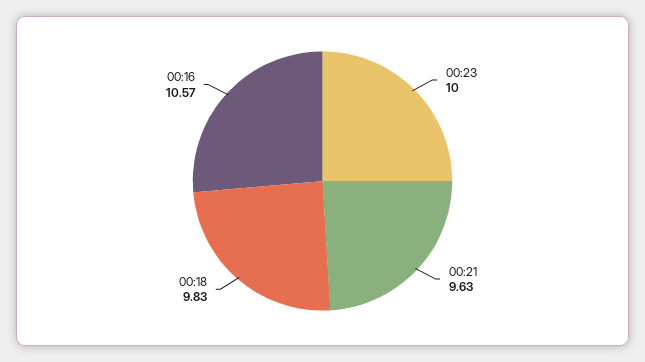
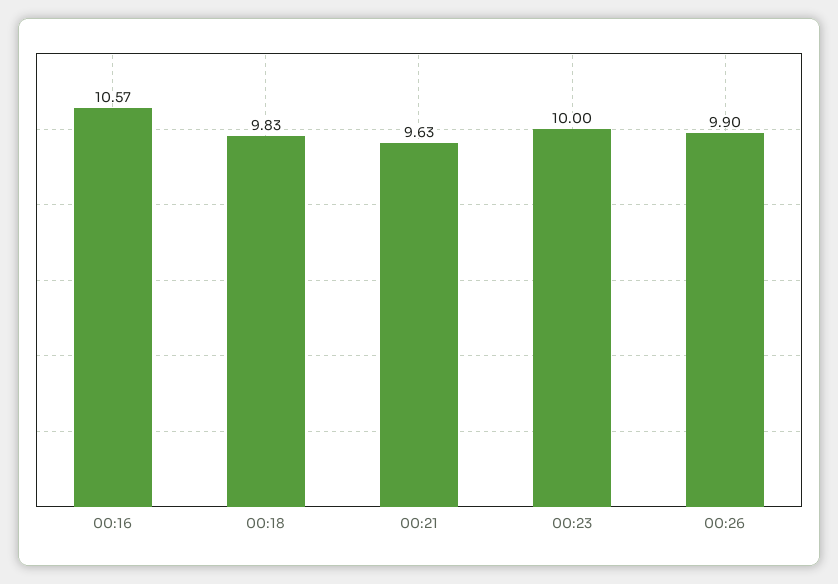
00:26: none -> 9.9

